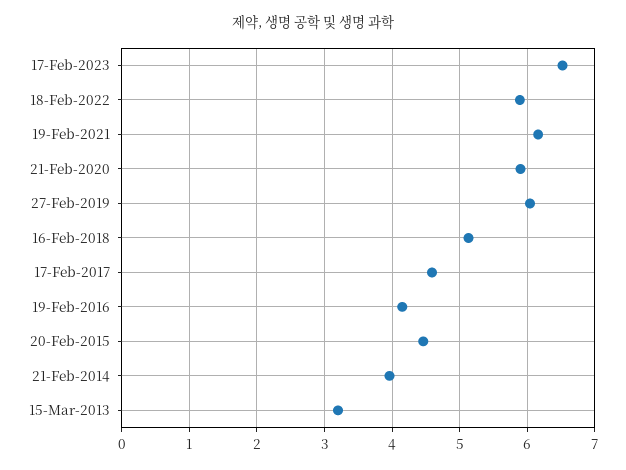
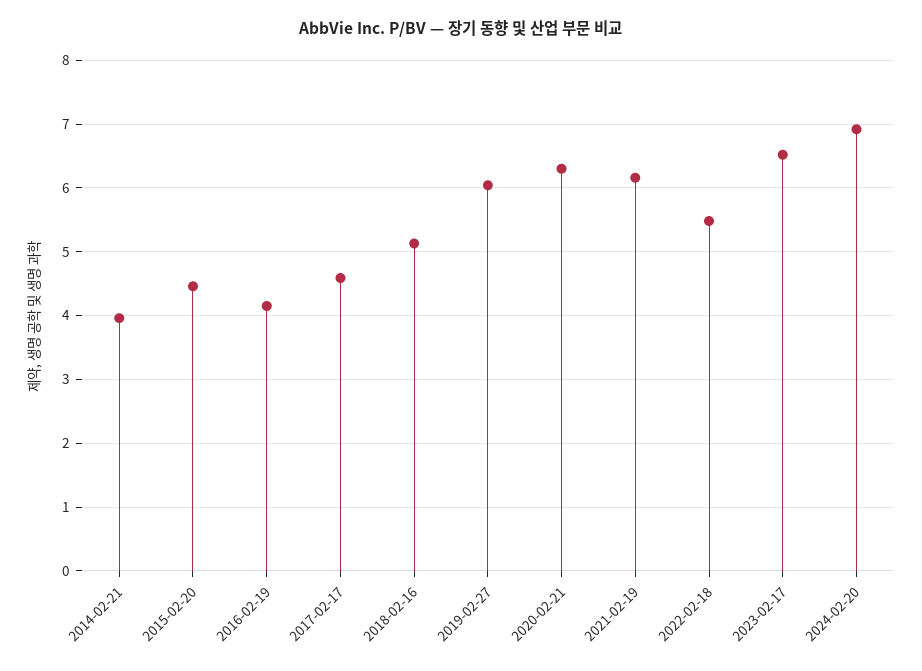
18-Feb-2022: 5.9 -> 5.5
21-Feb-2020: 5.9 -> 6.3
15-Mar-2013: 3.2 -> none
2024-02-20: none -> 6.9

